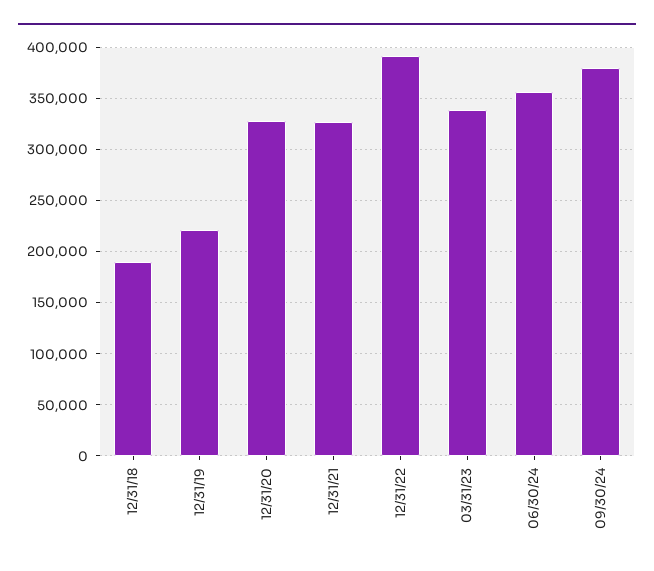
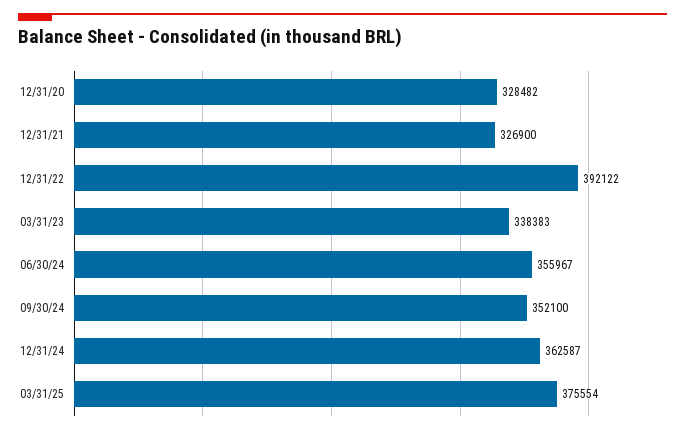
12/31/18: 190000 -> none
12/31/19: 220000 -> none
09/30/24: 380000 -> 352100
12/31/24: none -> 362587
03/31/25: none -> 375554

